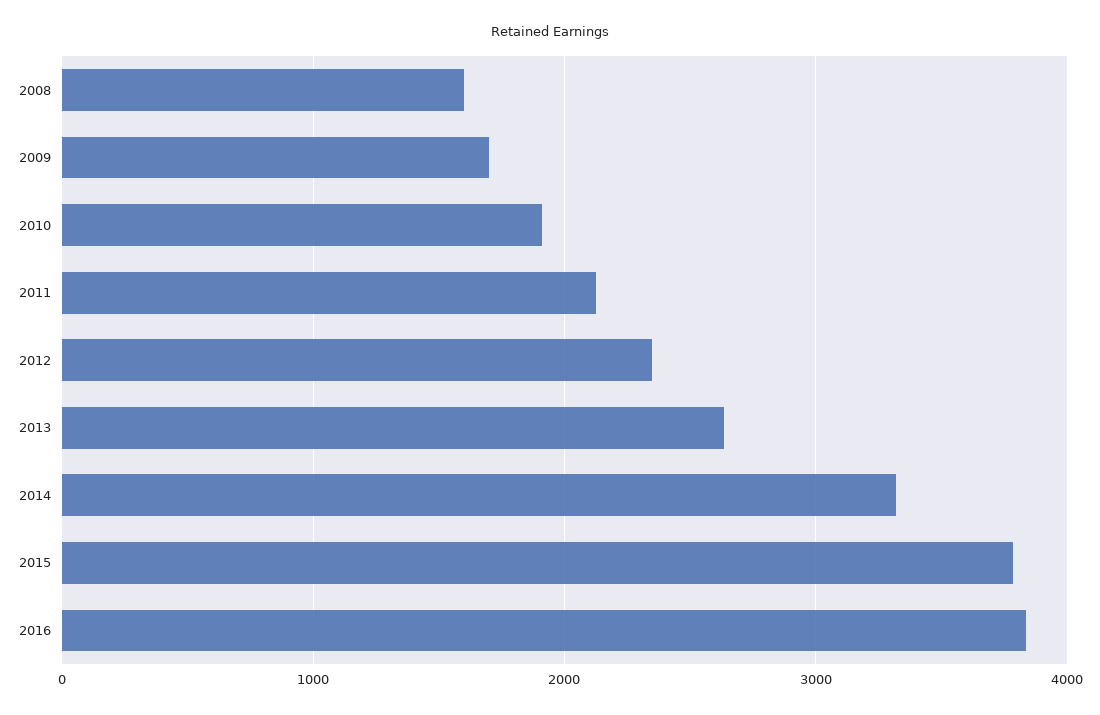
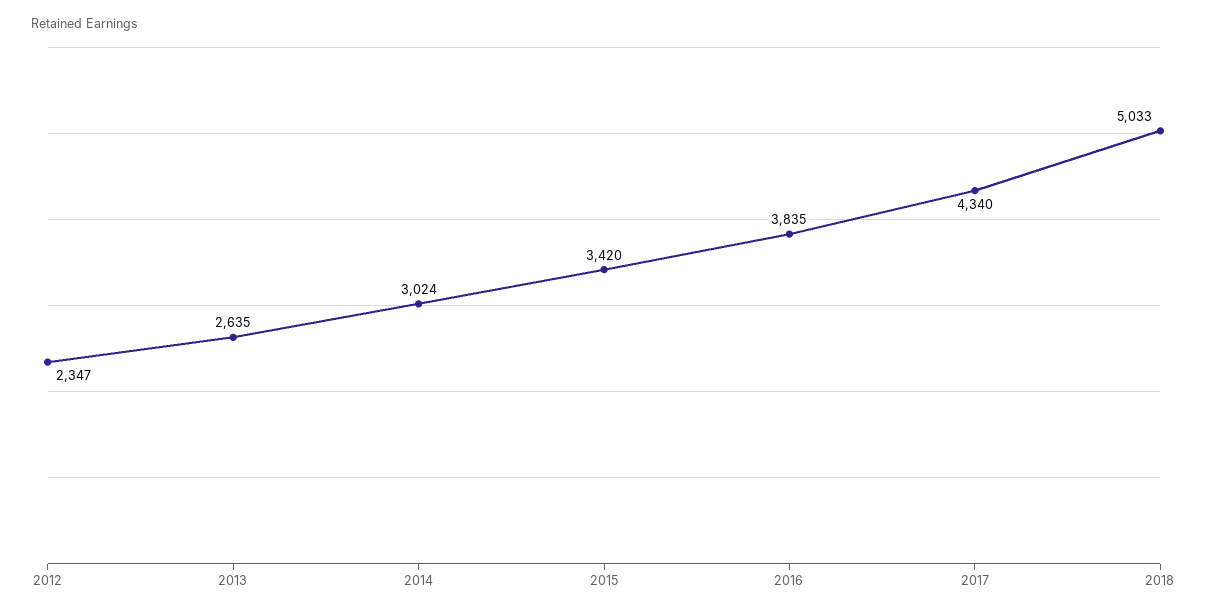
2008: 1600 -> none
2009: 1700 -> none
2010: 1900 -> none
2011: 2100 -> none
2014: 3300 -> 3024
2015: 3800 -> 3420
2017: none -> 4340
2018: none -> 5033

